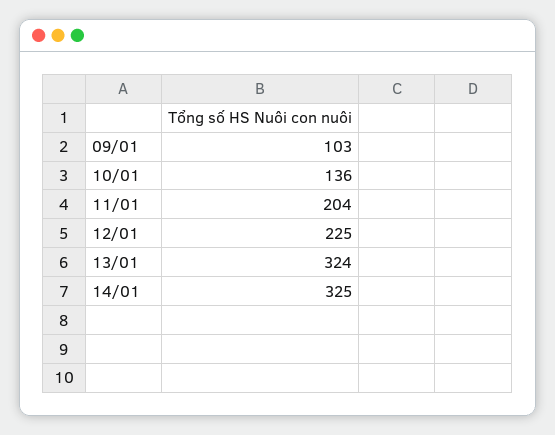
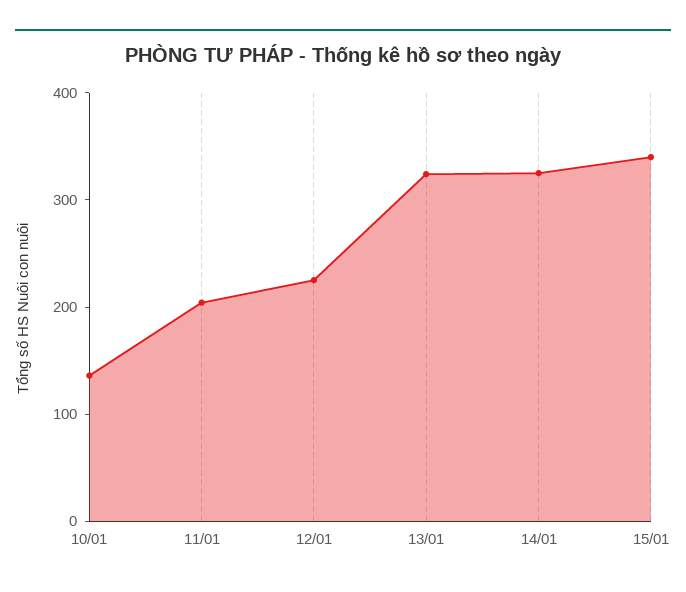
09/01: 103 -> none
15/01: none -> 340

